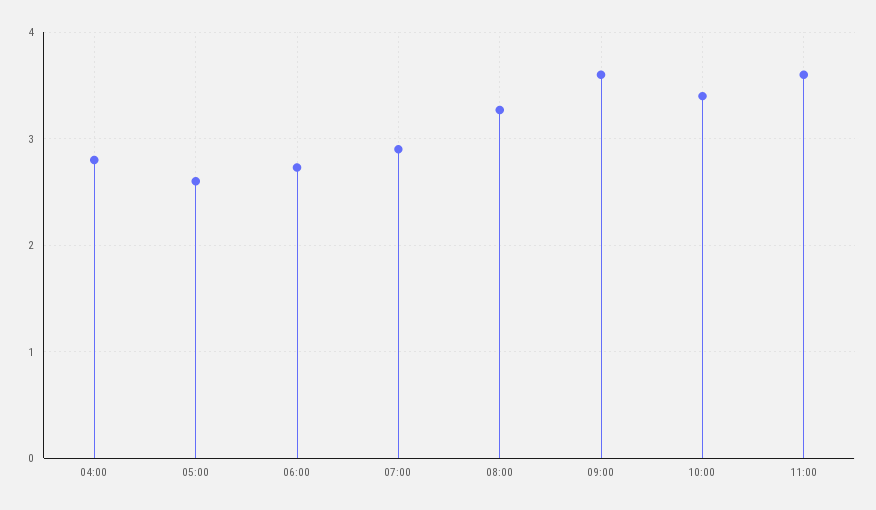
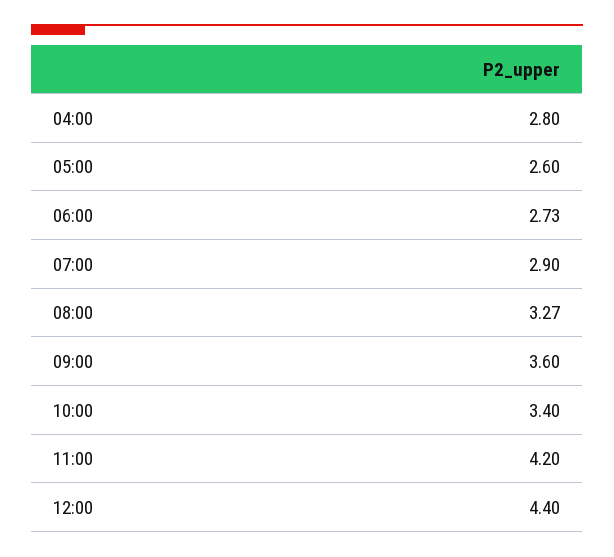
11:00: 3.6 -> 4.2
12:00: none -> 4.4

